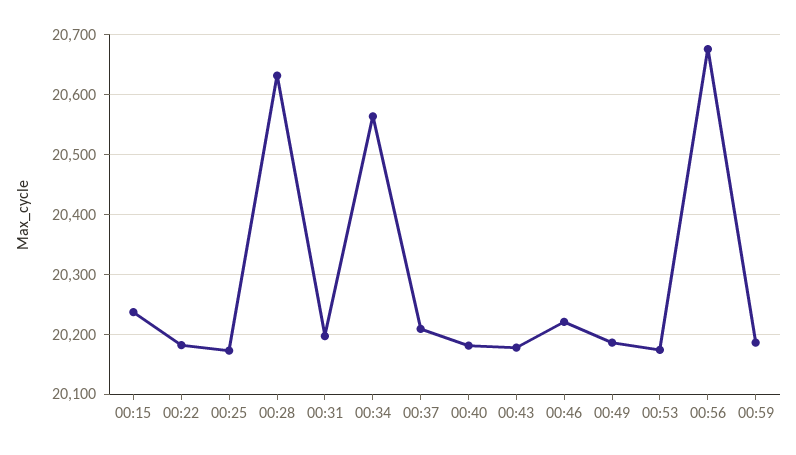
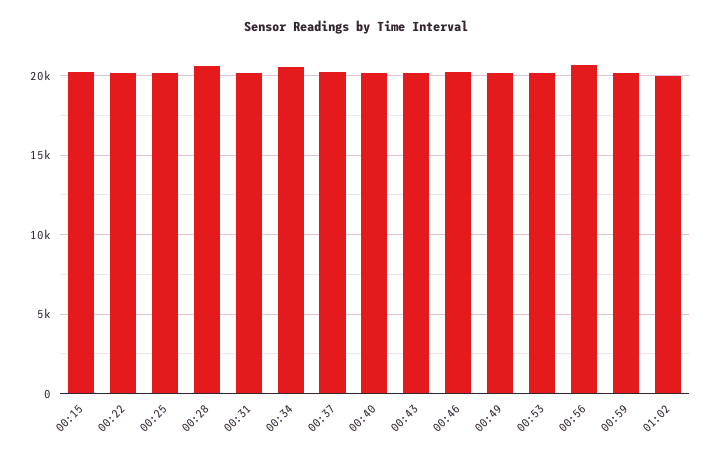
01:02: none -> 20000

